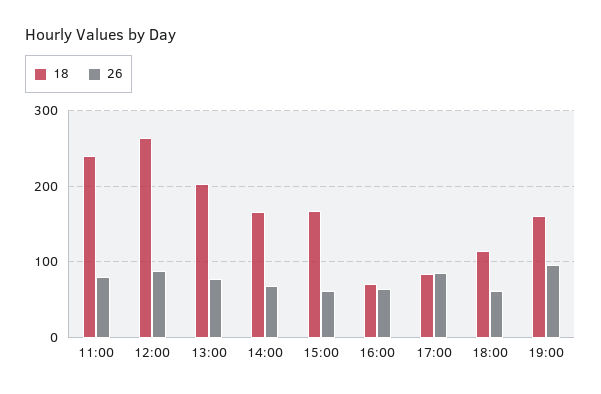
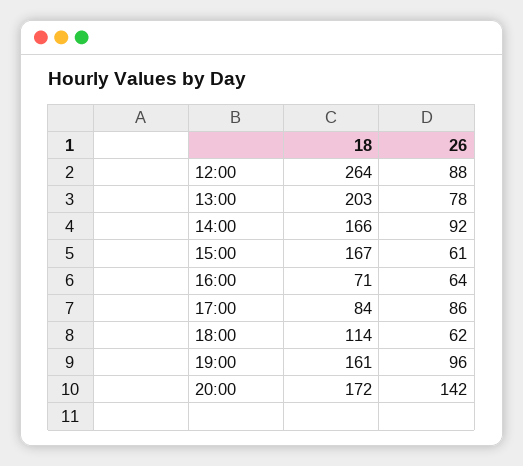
18, 11:00: 240 -> none
26, 11:00: 80 -> none
26, 14:00: 70 -> 92
18, 20:00: none -> 172
26, 20:00: none -> 142

